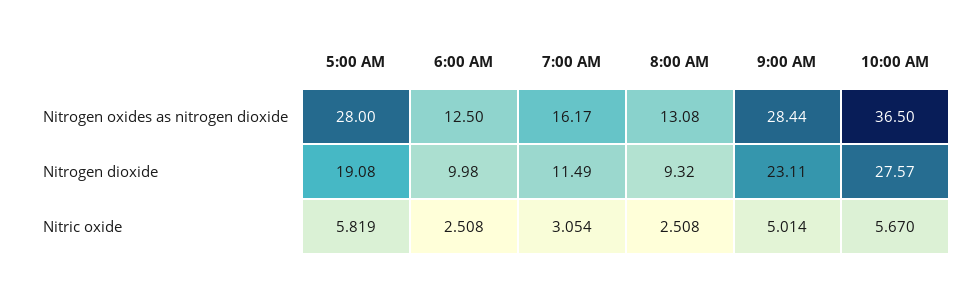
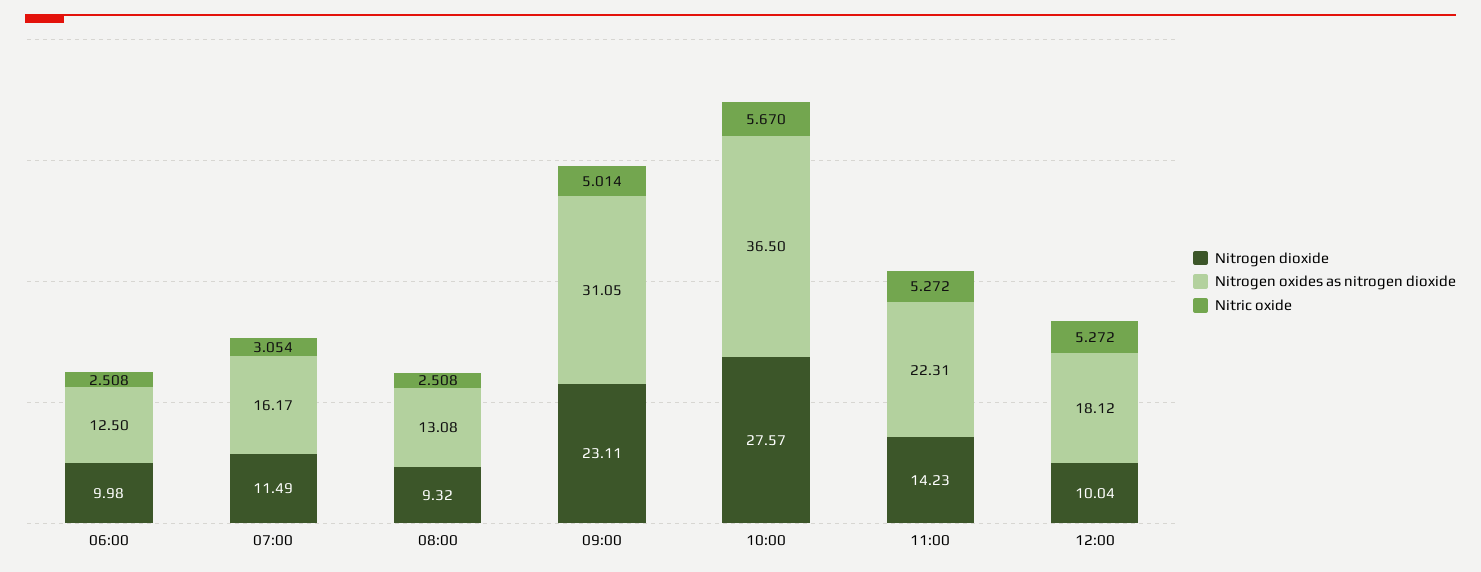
Nitrogen oxides as nitrogen dioxide, 5:00 AM: 28 -> none
Nitrogen oxides as nitrogen dioxide, 9:00 AM: 28.44 -> 31.05
Nitrogen dioxide, 5:00 AM: 19.08 -> none
Nitric oxide, 5:00 AM: 5.819 -> none
Nitrogen dioxide, 11:00: none -> 14.23
Nitrogen oxides as nitrogen dioxide, 11:00: none -> 22.31
Nitric oxide, 11:00: none -> 5.272
Nitrogen dioxide, 12:00: none -> 10.04
Nitrogen oxides as nitrogen dioxide, 12:00: none -> 18.12
Nitric oxide, 12:00: none -> 5.272

